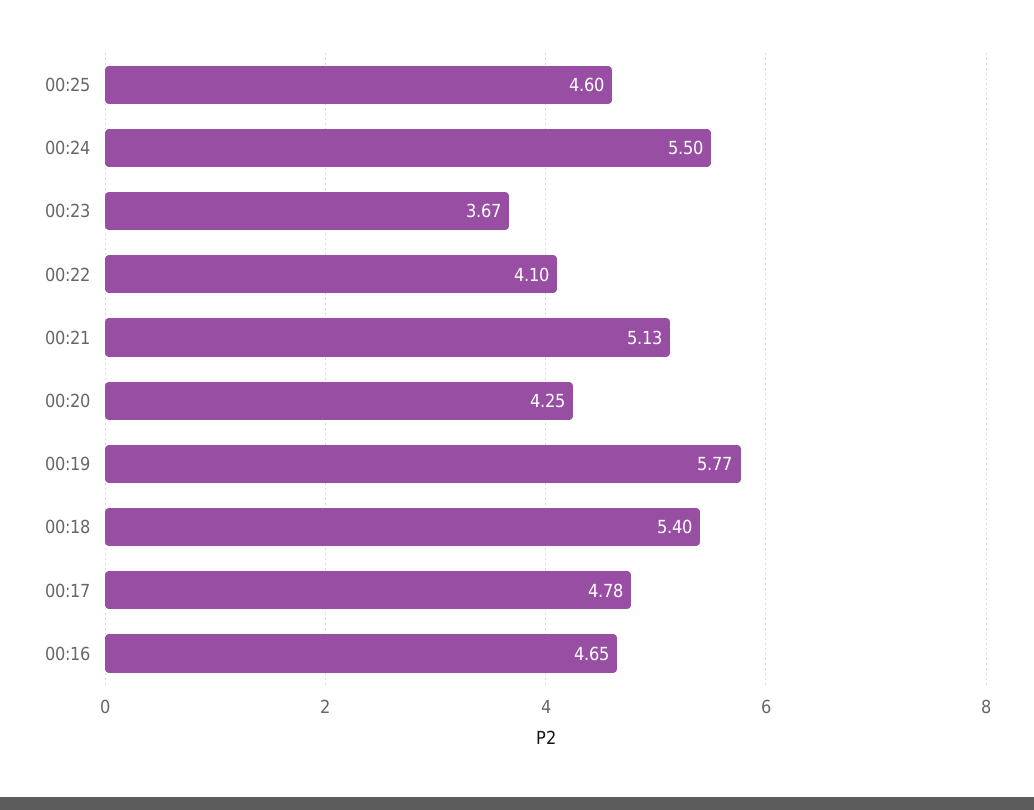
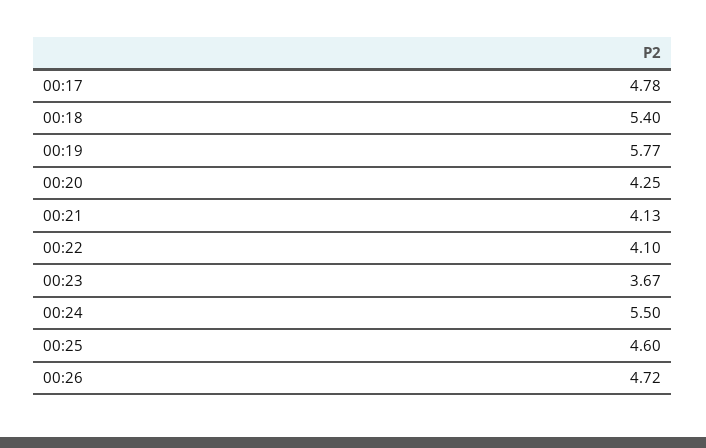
00:21: 5.13 -> 4.13
00:16: 4.65 -> none
00:26: none -> 4.72

